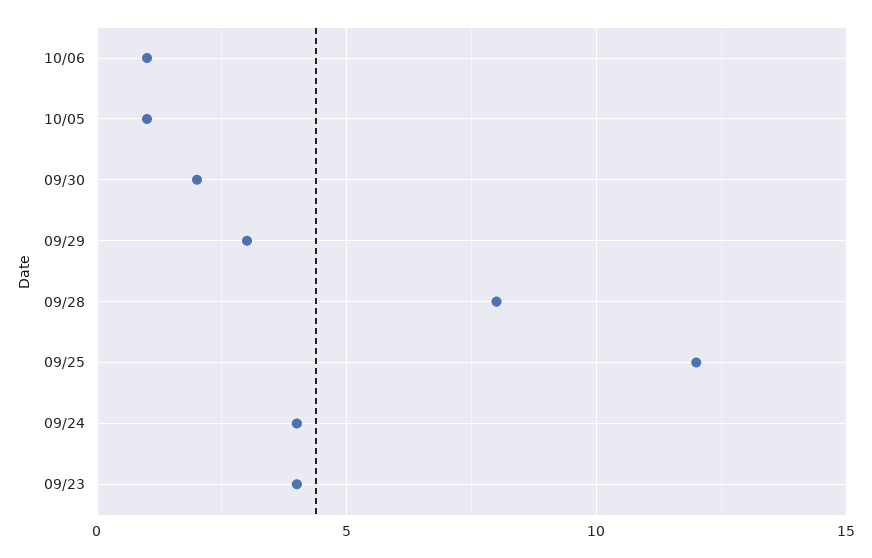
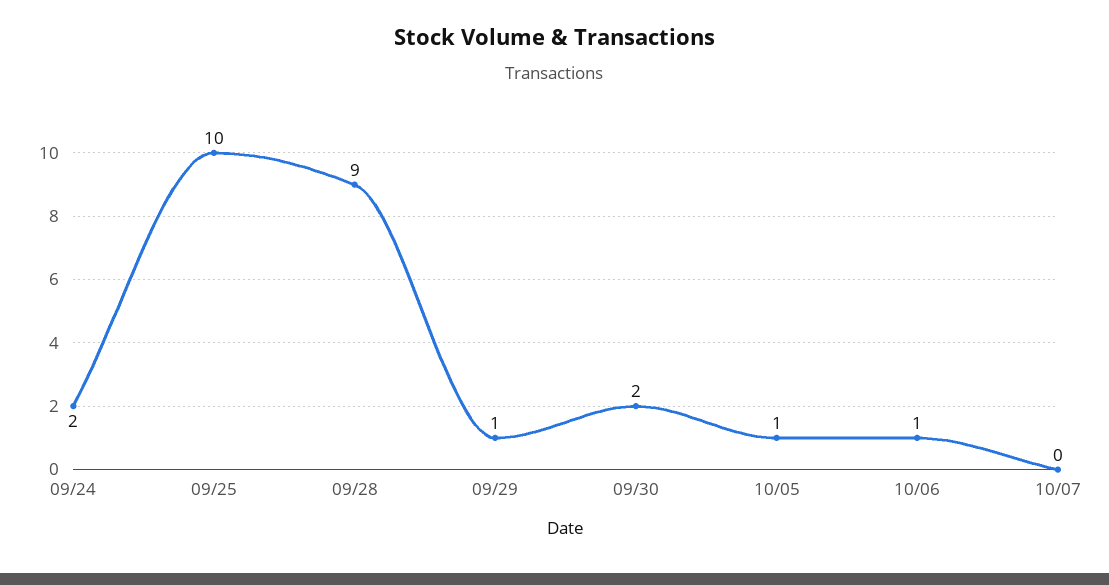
09/29: 3 -> 1
09/28: 8 -> 9
09/25: 12 -> 10
09/24: 4 -> 2
09/23: 4 -> none
10/07: none -> 0

